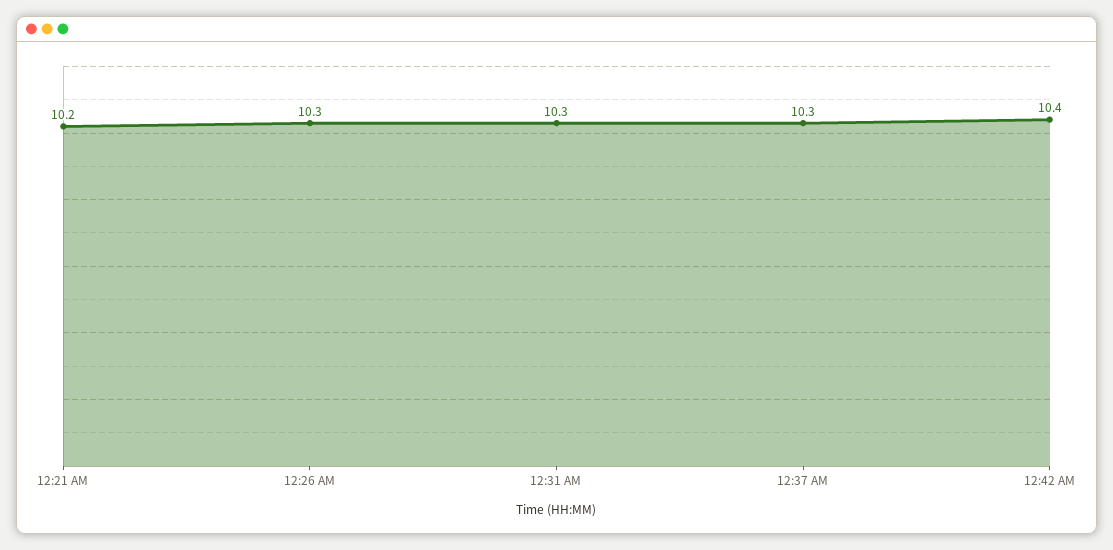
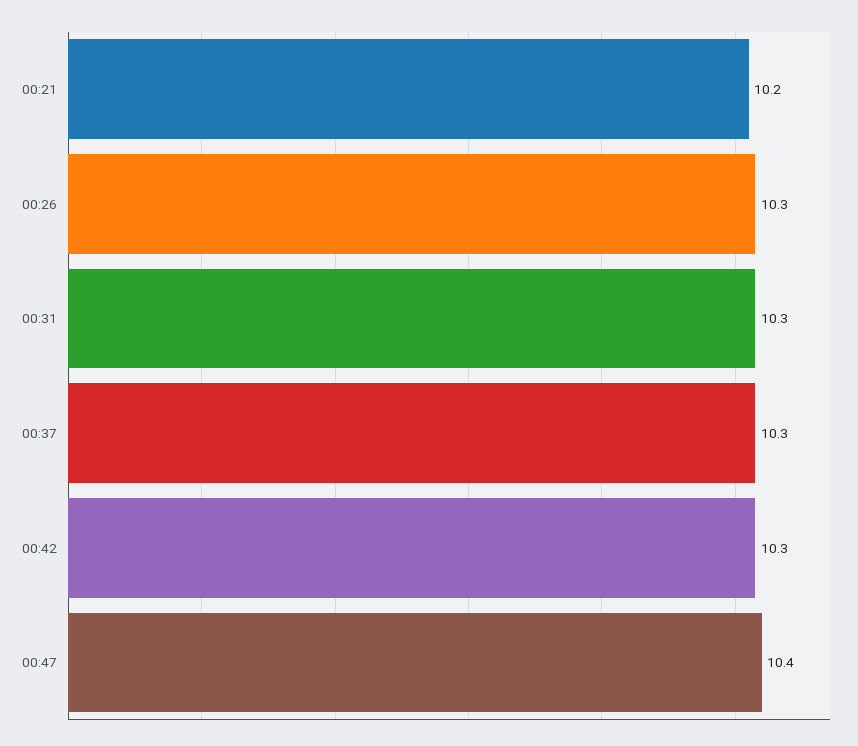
12:42 AM: 10.4 -> 10.3
00:47: none -> 10.4

